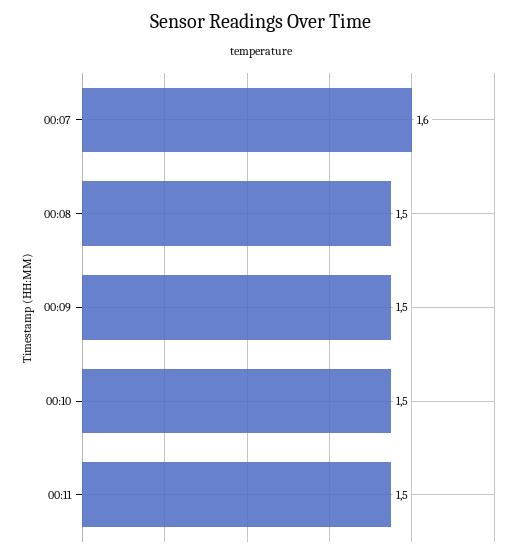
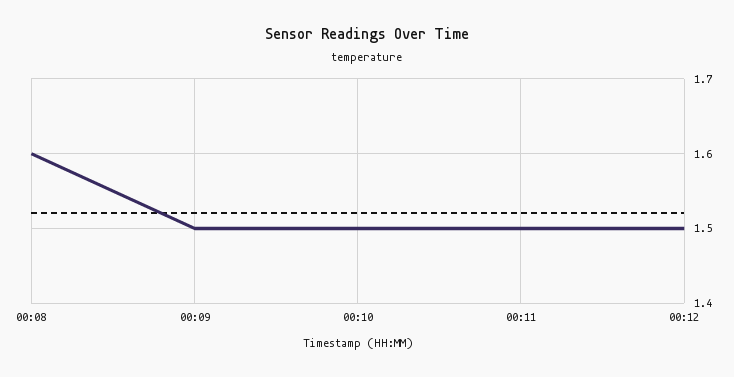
00:07: 1.6 -> none
00:08: 1.5 -> 1.6
00:12: none -> 1.5

